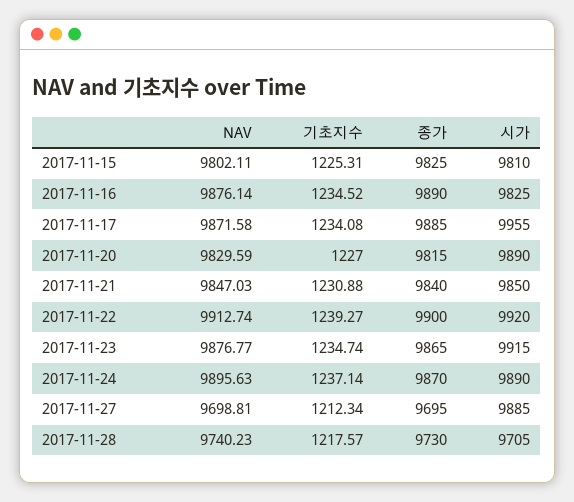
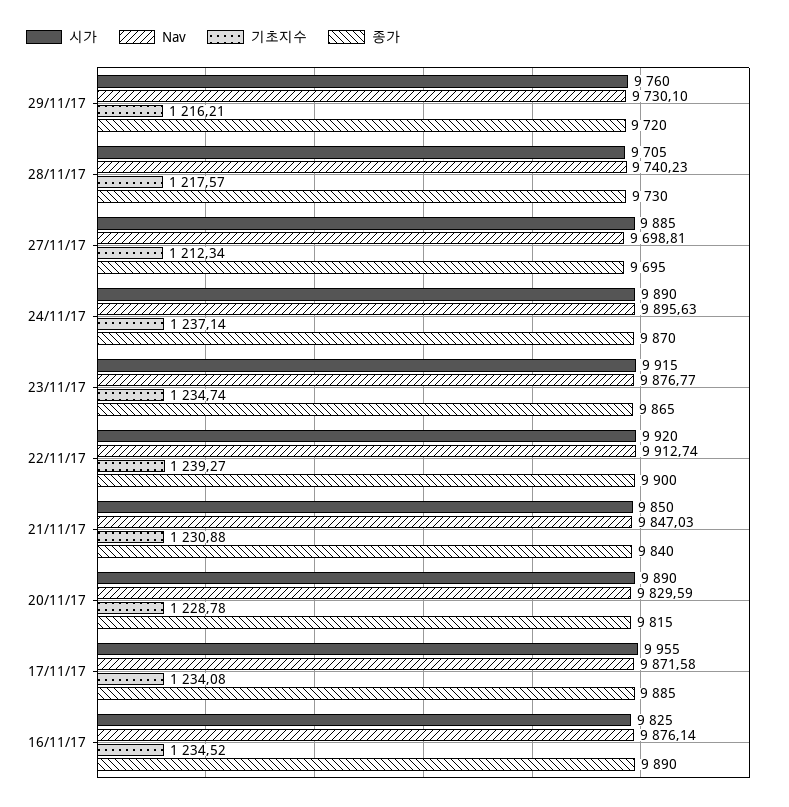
NAV, 2017-11-15: 9802.11 -> none
기초지수, 2017-11-15: 1225.31 -> none
종가, 2017-11-15: 9825 -> none
시가, 2017-11-15: 9810 -> none
기초지수, 2017-11-20: 1227 -> 1228.78
시가, 29/11/17: none -> 9760
NAV, 29/11/17: none -> 9730.1
기초지수, 29/11/17: none -> 1216.21
종가, 29/11/17: none -> 9720

